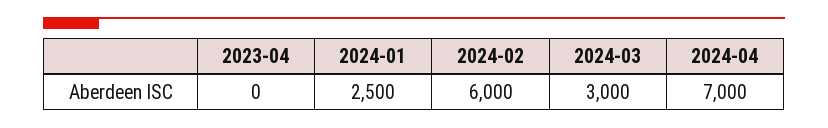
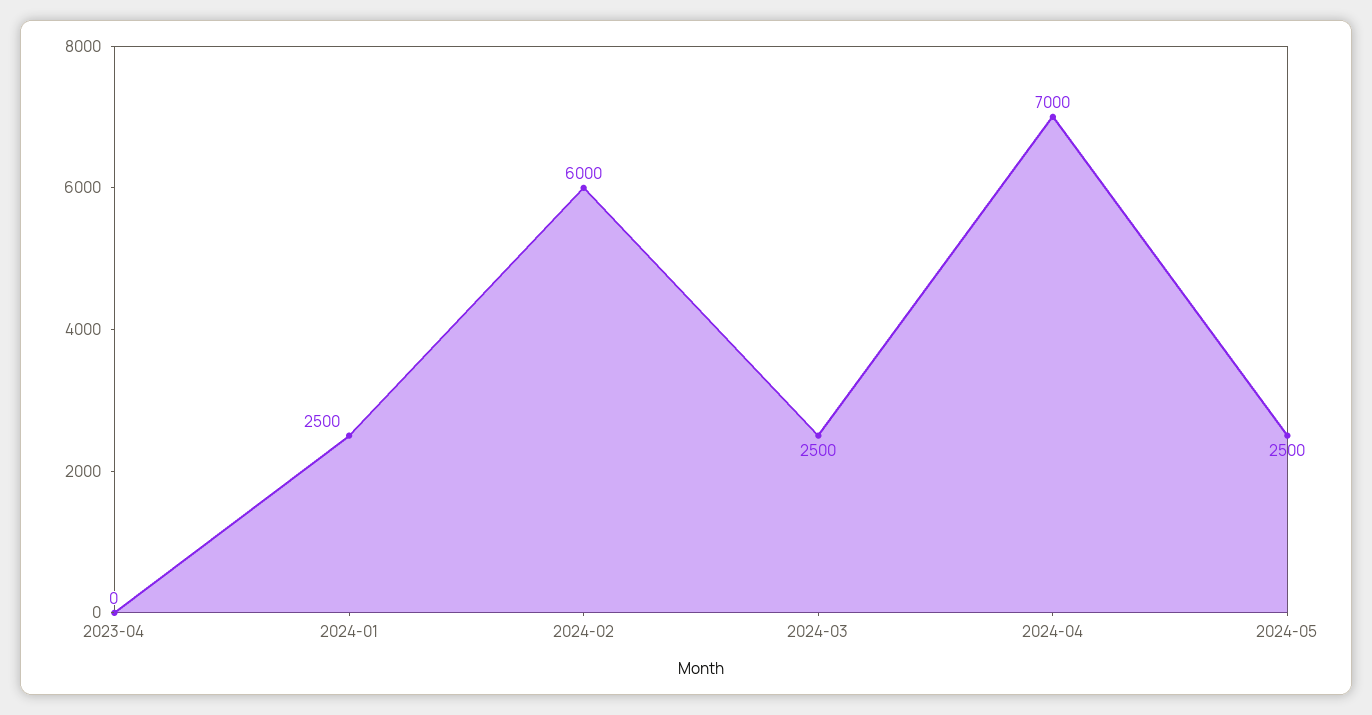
2024-03: 3000 -> 2500
2024-05: none -> 2500

